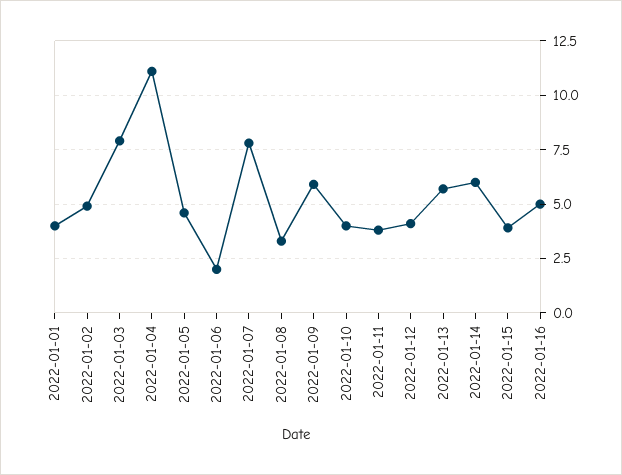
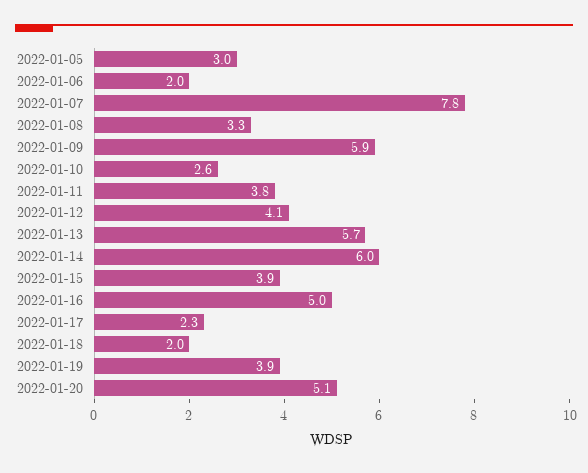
2022-01-01: 4 -> none
2022-01-02: 5 -> none
2022-01-03: 8 -> none
2022-01-04: 11 -> none
2022-01-05: 4.5 -> 3
2022-01-10: 4 -> 2.6
2022-01-17: none -> 2.3
2022-01-18: none -> 2
2022-01-19: none -> 3.9
2022-01-20: none -> 5.1

